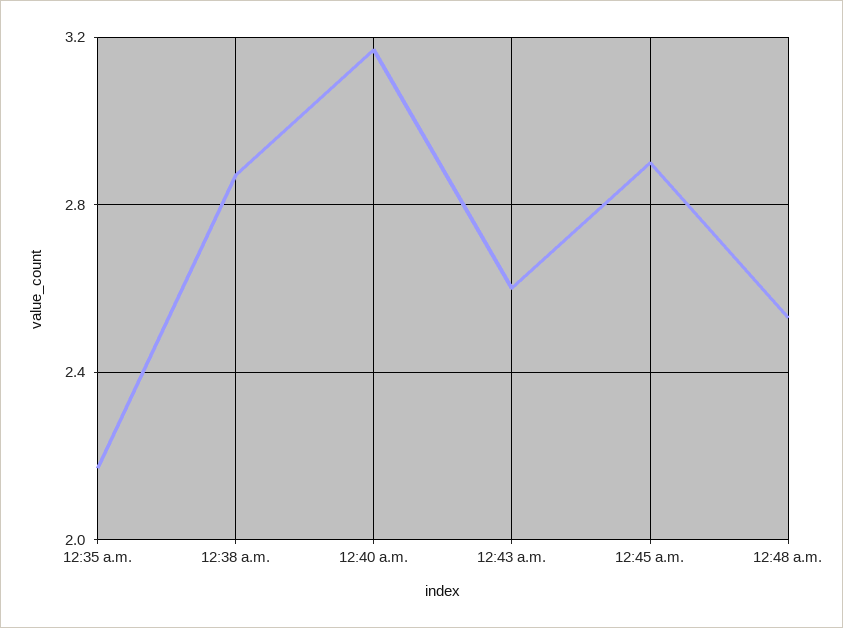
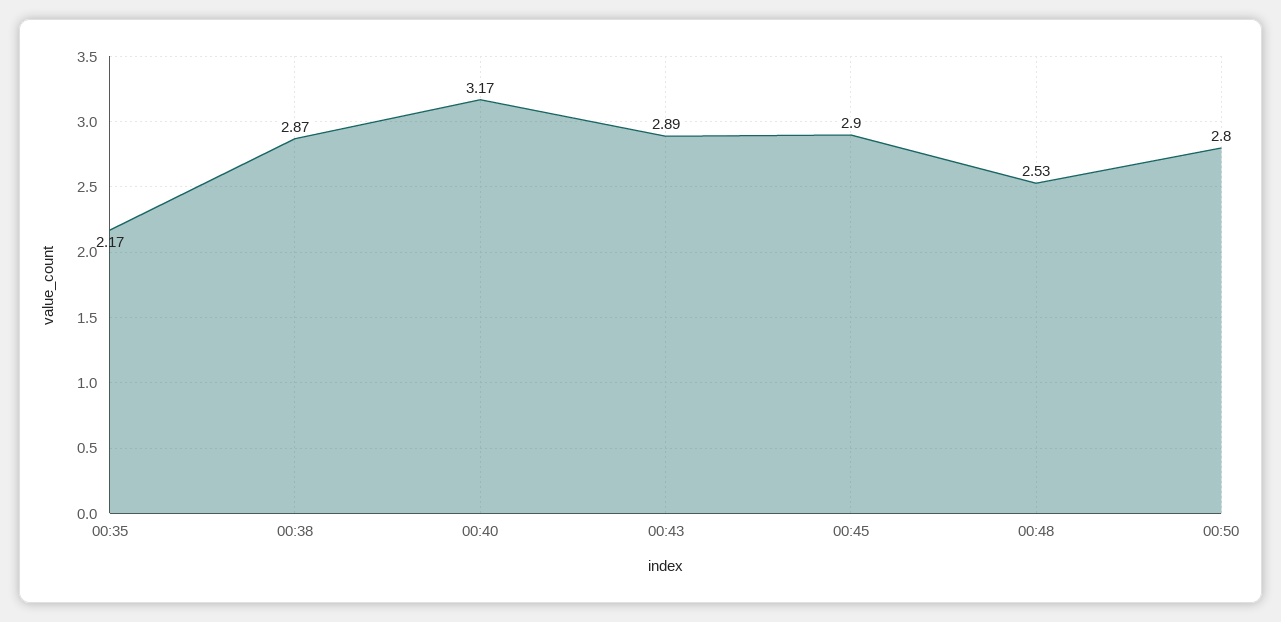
12:43 a.m.: 2.6 -> 2.89
00:50: none -> 2.8

